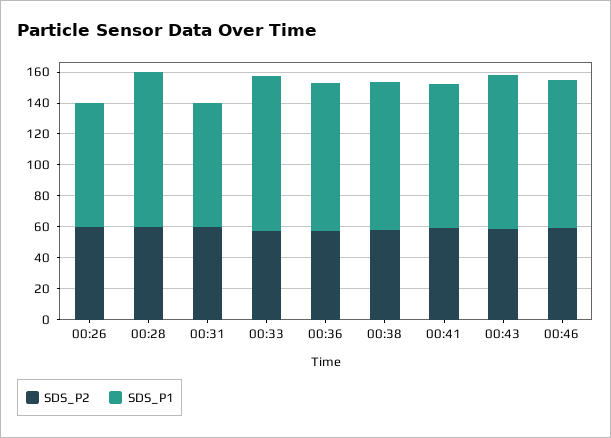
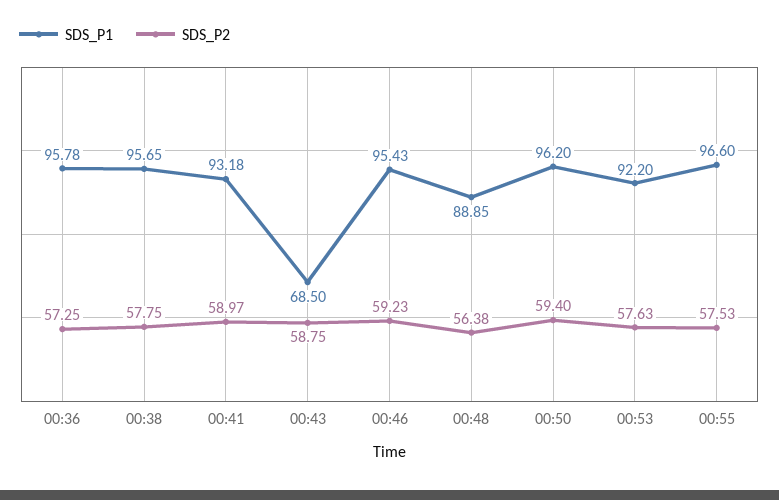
SDS_P2, 00:26: 60 -> none
SDS_P1, 00:26: 80 -> none
SDS_P2, 00:28: 60 -> none
SDS_P1, 00:28: 100 -> none
SDS_P2, 00:31: 60 -> none
SDS_P1, 00:31: 80 -> none
SDS_P2, 00:33: 60 -> none
SDS_P1, 00:33: 100 -> none
SDS_P1, 00:43: 100 -> 68.5
SDS_P1, 00:48: none -> 88.85
SDS_P2, 00:48: none -> 56.38
SDS_P1, 00:50: none -> 96.2
SDS_P2, 00:50: none -> 59.4
SDS_P1, 00:53: none -> 92.2
SDS_P2, 00:53: none -> 57.63
SDS_P1, 00:55: none -> 96.6
SDS_P2, 00:55: none -> 57.53

